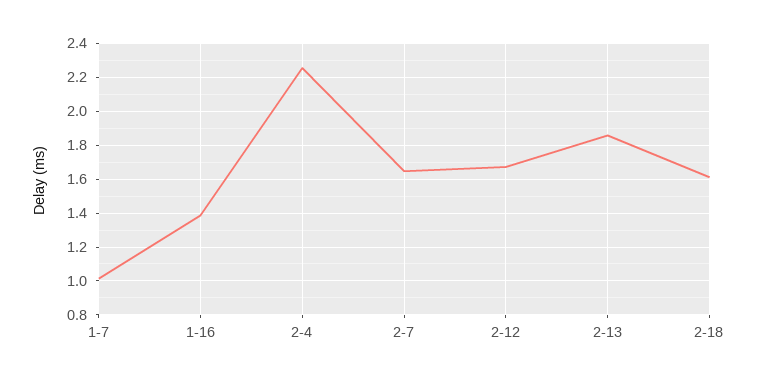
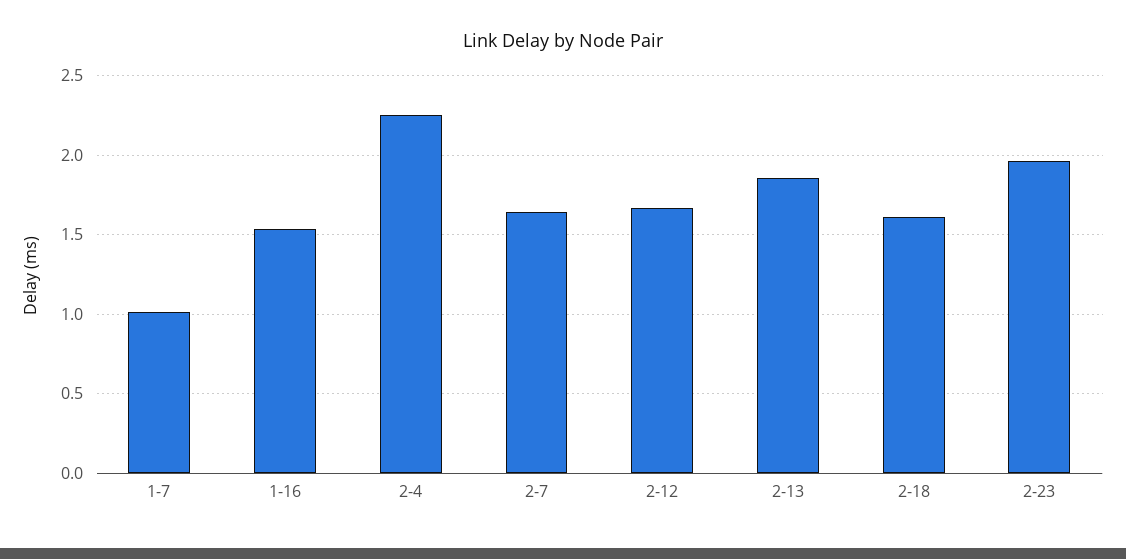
1-16: 1.4 -> 1.55
2-23: none -> 1.95

